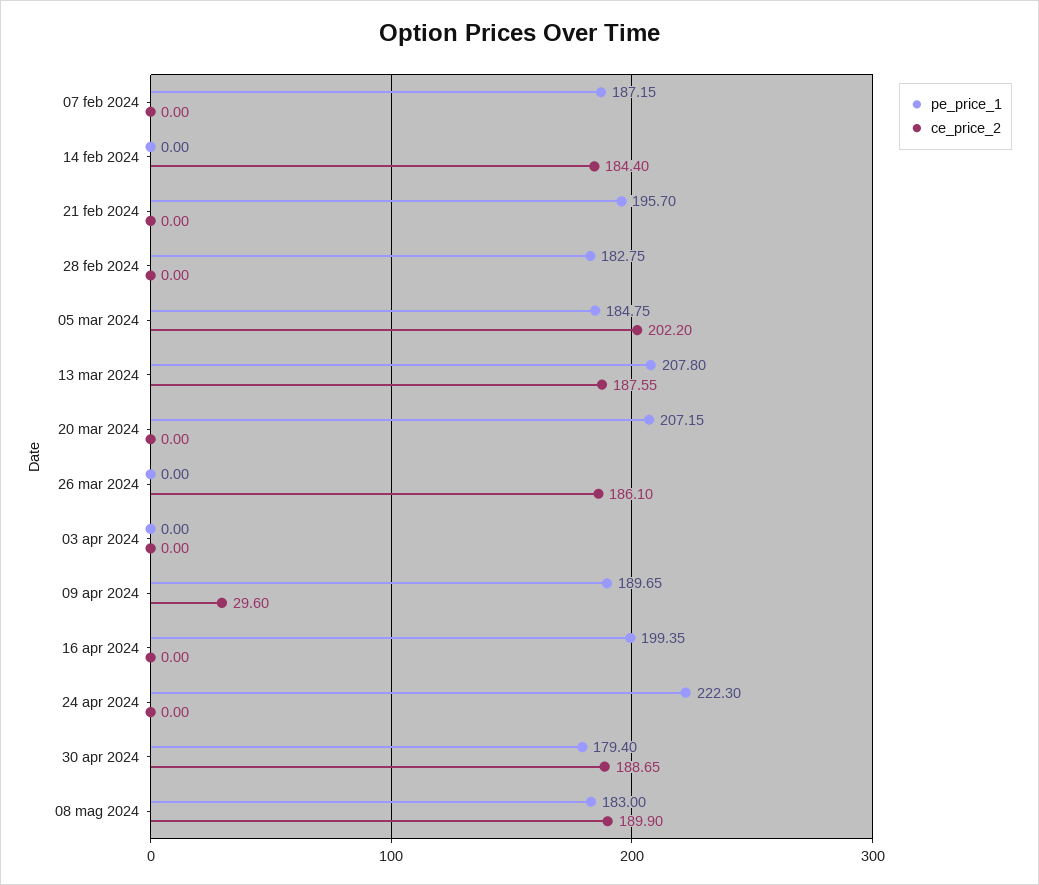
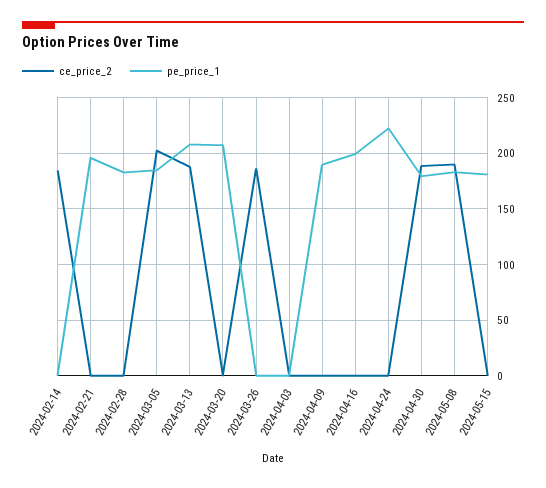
pe_price_1, 07 feb 2024: 187.15 -> none
ce_price_2, 07 feb 2024: 0 -> none
ce_price_2, 09 apr 2024: 29.6 -> 0
ce_price_2, 2024-05-15: none -> 0
pe_price_1, 2024-05-15: none -> 180

